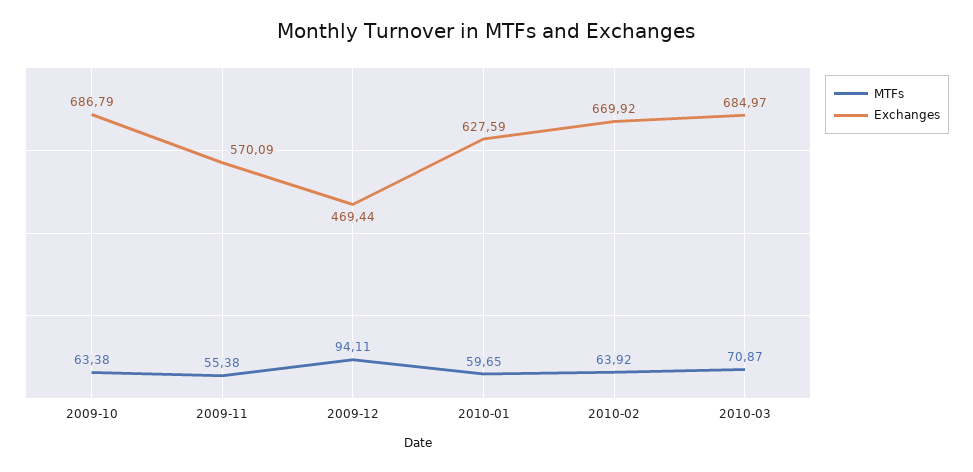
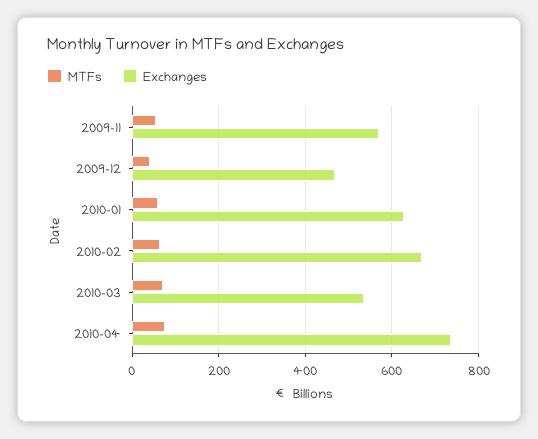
MTFs, 2009-10: 63.38 -> none
Exchanges, 2009-10: 686.79 -> none
MTFs, 2009-12: 94.11 -> 40
Exchanges, 2010-03: 684.97 -> 540
MTFs, 2010-04: none -> 80
Exchanges, 2010-04: none -> 740

